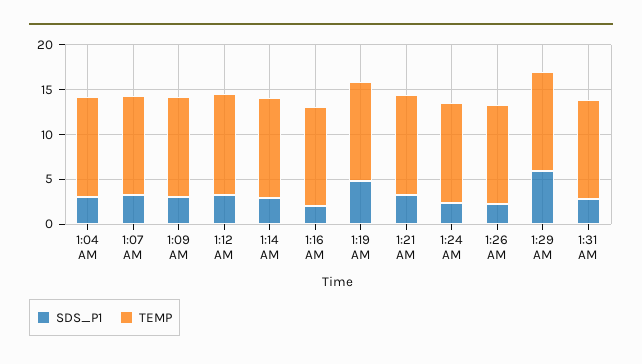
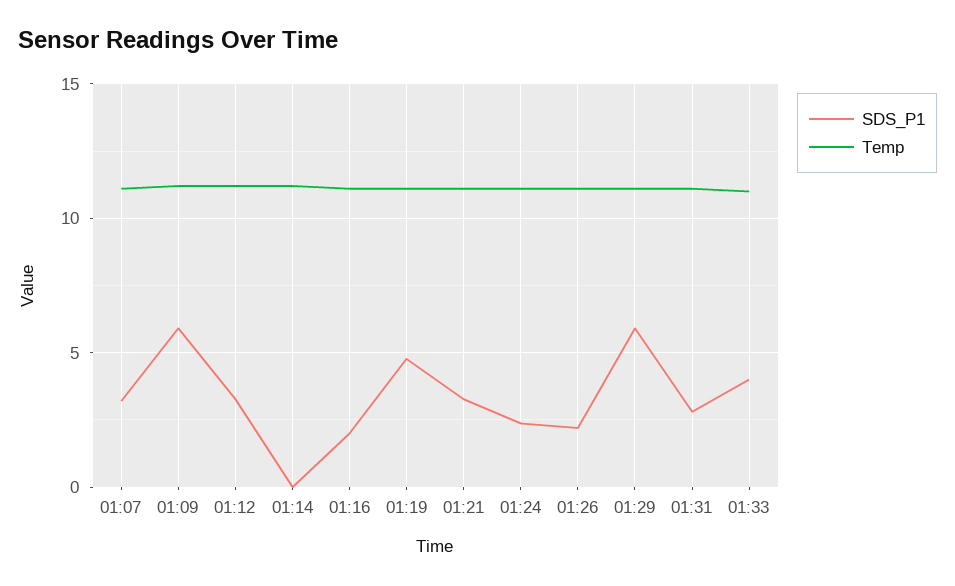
SDS_P1, 1:04 AM: 3 -> none
TEMP, 1:04 AM: 11 -> none
SDS_P1, 1:09 AM: 3 -> 6
SDS_P1, 1:14 AM: 3 -> 0
SDS_P1, 01:33: none -> 4
TEMP, 01:33: none -> 11

